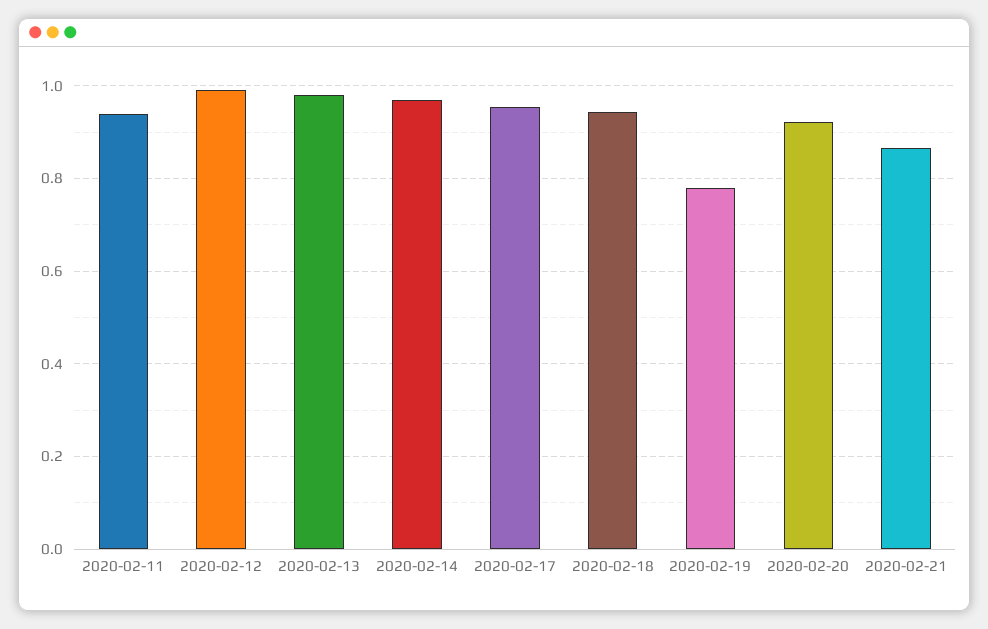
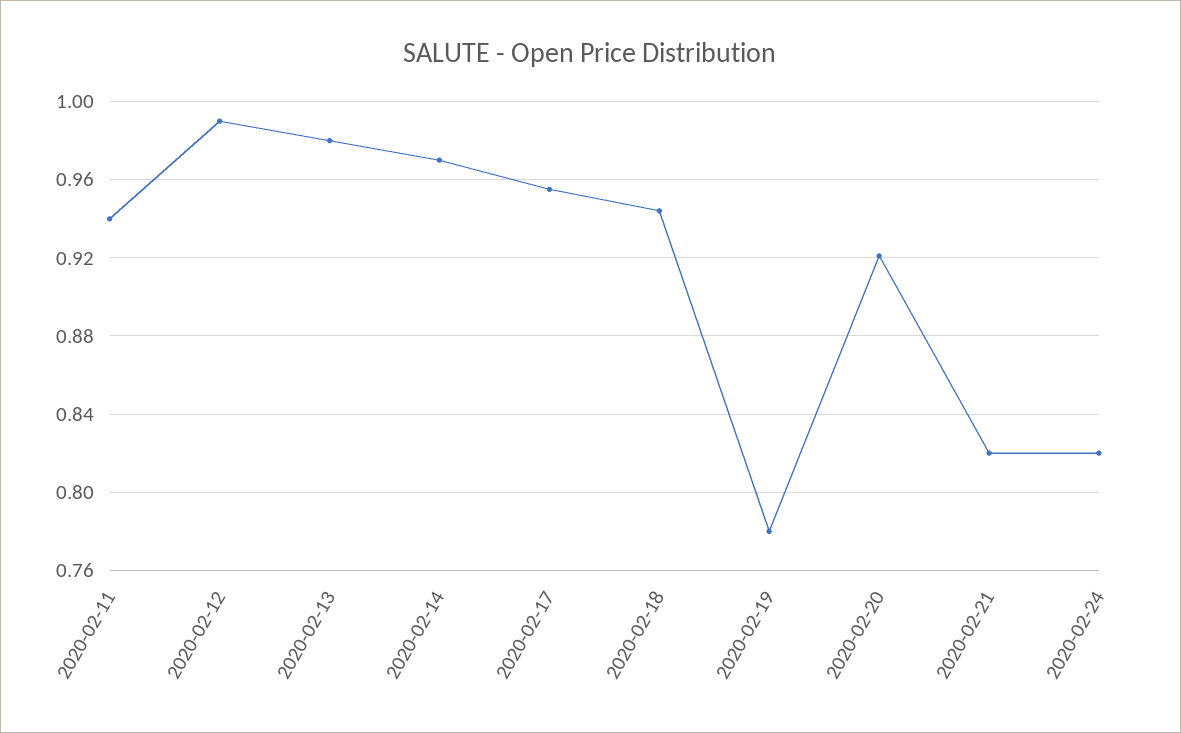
2020-02-21: 0.86 -> 0.82
2020-02-24: none -> 0.82

